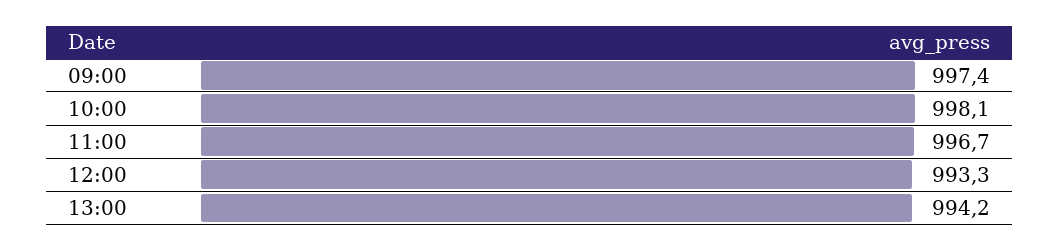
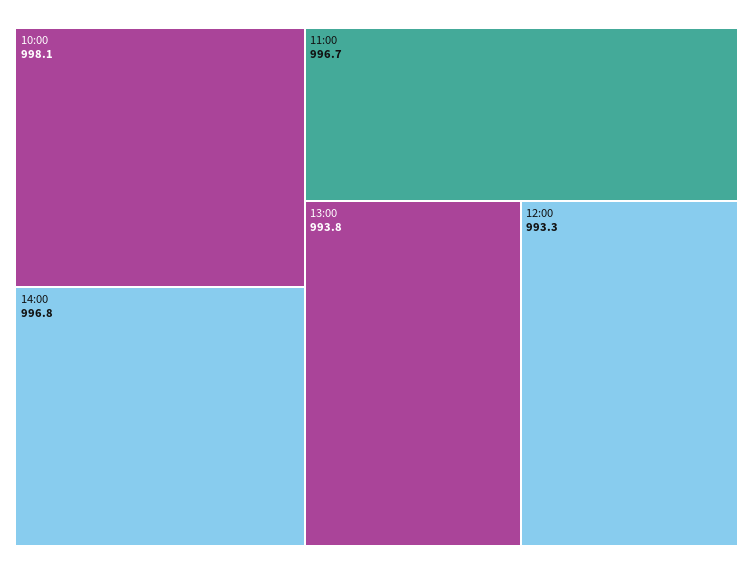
09:00: 997.4 -> none
13:00: 994.2 -> 993.8
14:00: none -> 996.8

